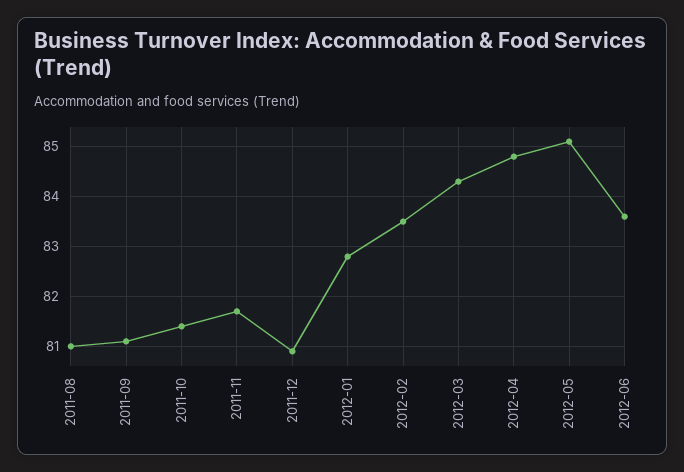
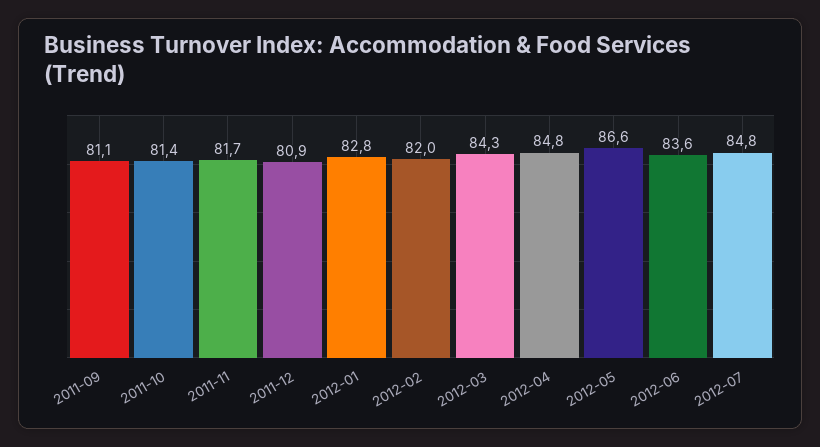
2011-08: 81 -> none
2012-02: 83.5 -> 82
2012-05: 85 -> 86.6
2012-07: none -> 84.8

